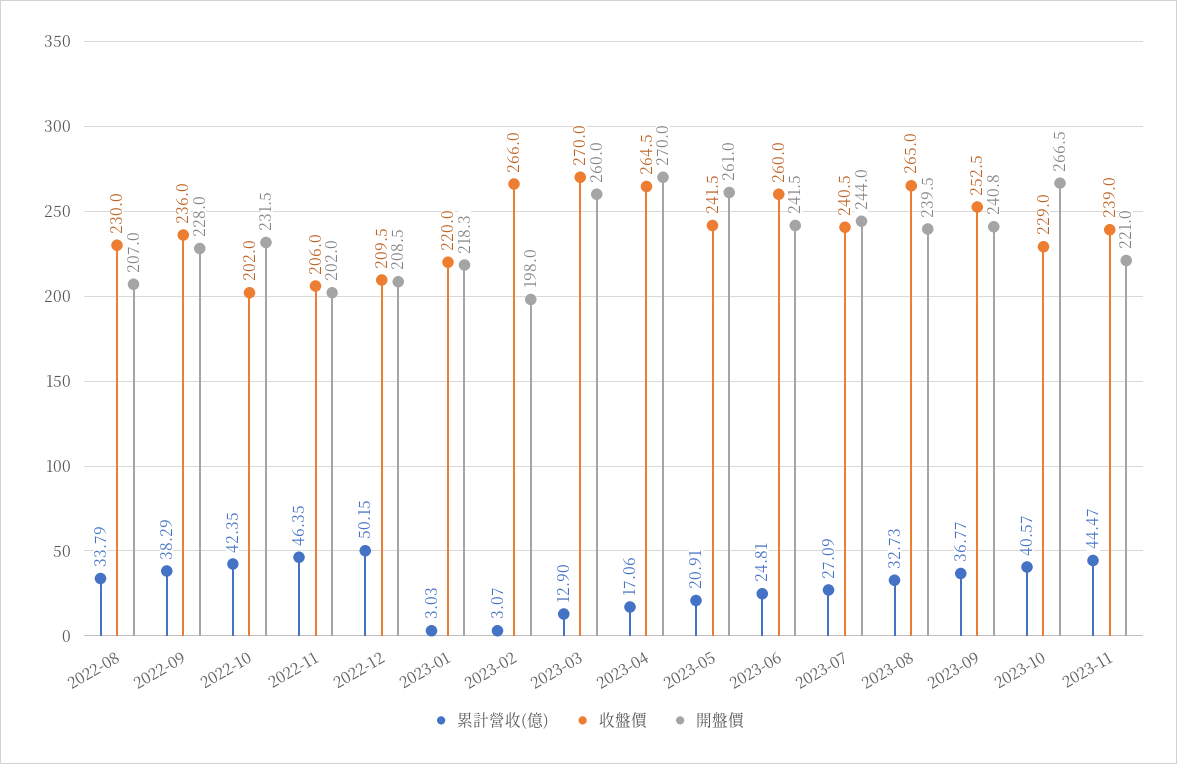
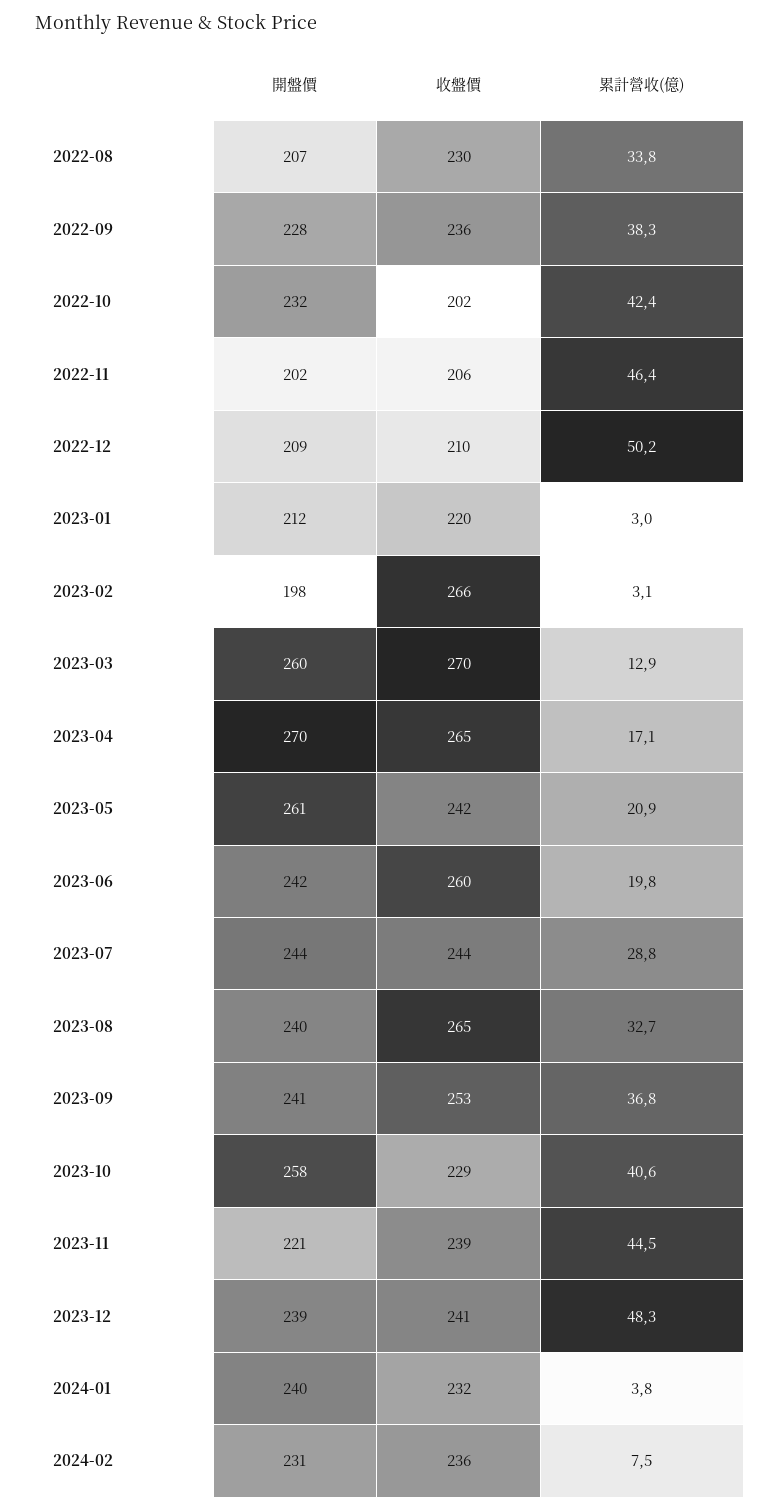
開盤價, 2023-01: 218.3 -> 212
累計營收(億), 2023-06: 24.81 -> 19.8
累計營收(億), 2023-07: 27.09 -> 28.8
收盤價, 2023-07: 240.5 -> 244
開盤價, 2023-10: 266.5 -> 258
開盤價, 2023-12: none -> 239
收盤價, 2023-12: none -> 241
累計營收(億), 2023-12: none -> 48.3
開盤價, 2024-01: none -> 240
收盤價, 2024-01: none -> 232
累計營收(億), 2024-01: none -> 3.8
開盤價, 2024-02: none -> 231
收盤價, 2024-02: none -> 236
累計營收(億), 2024-02: none -> 7.5

